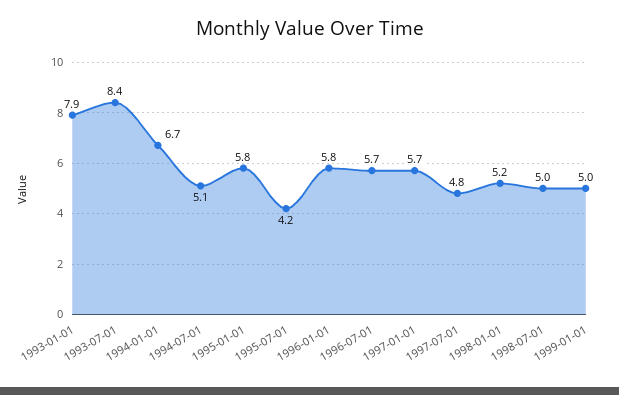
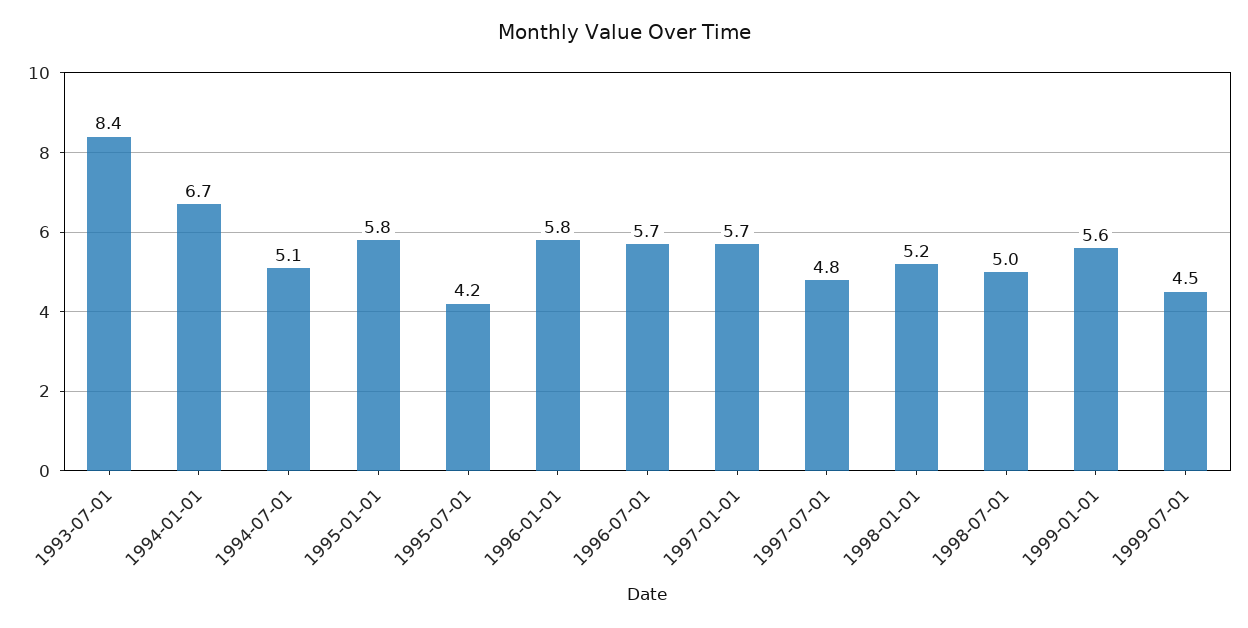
1993-01-01: 7.9 -> none
1999-01-01: 5 -> 5.6
1999-07-01: none -> 4.5

